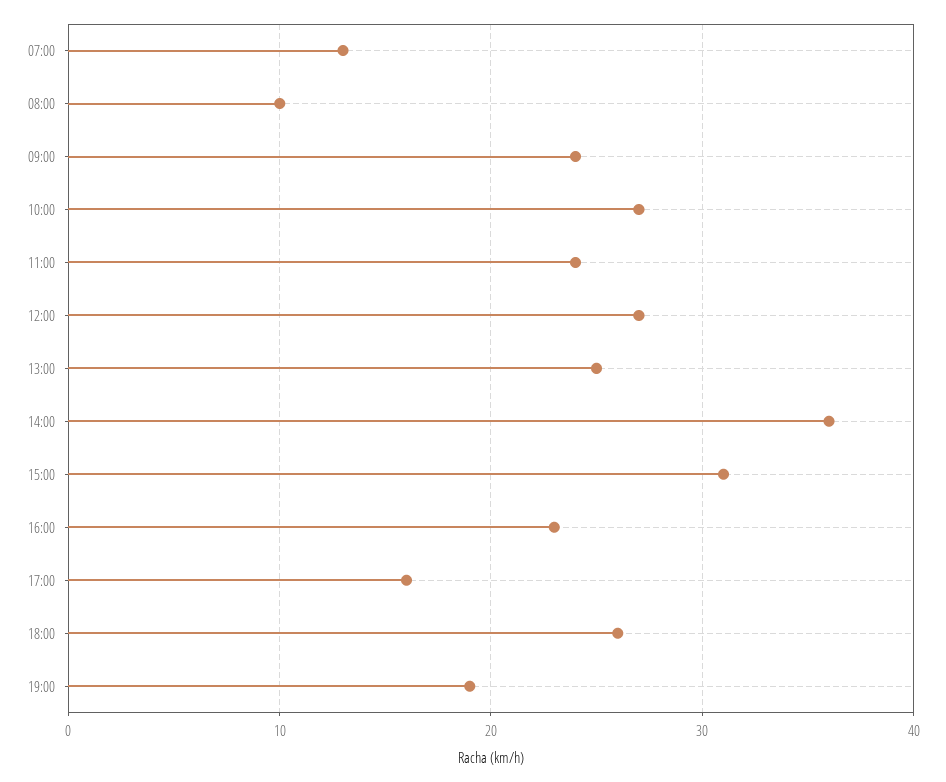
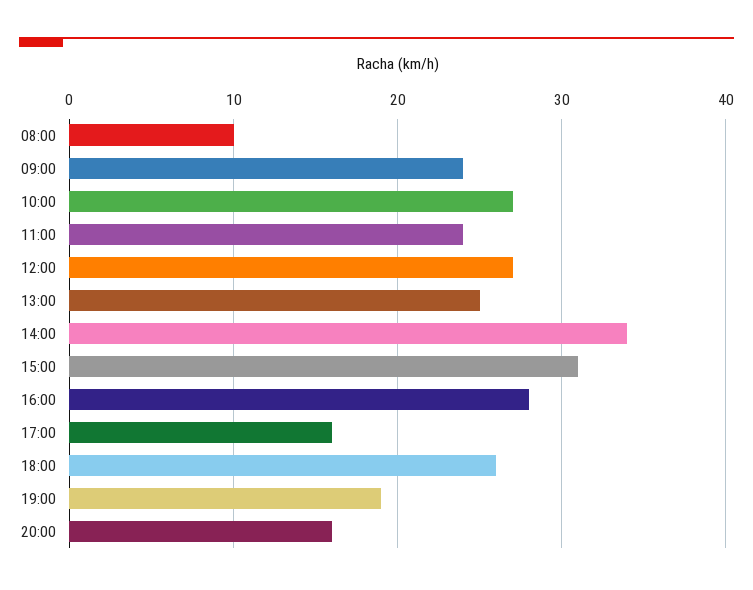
07:00: 13 -> none
14:00: 36 -> 34
16:00: 23 -> 28
20:00: none -> 16

